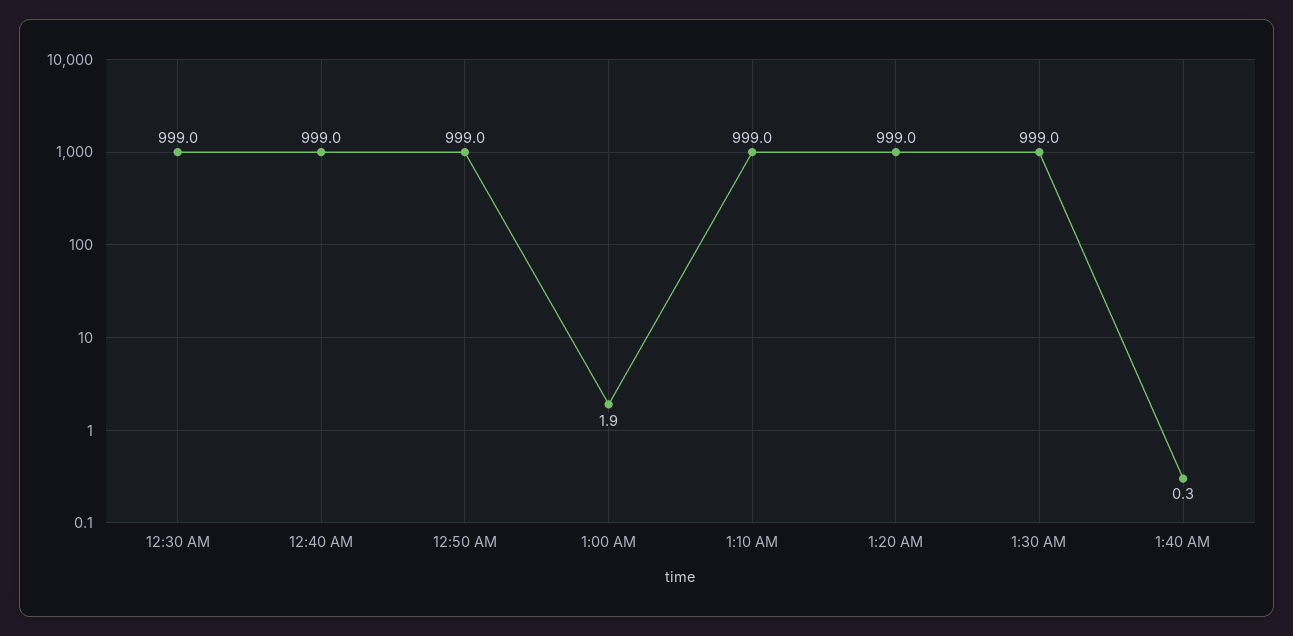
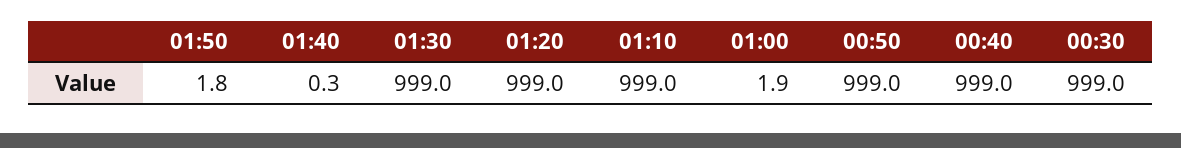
01:50: none -> 1.8

